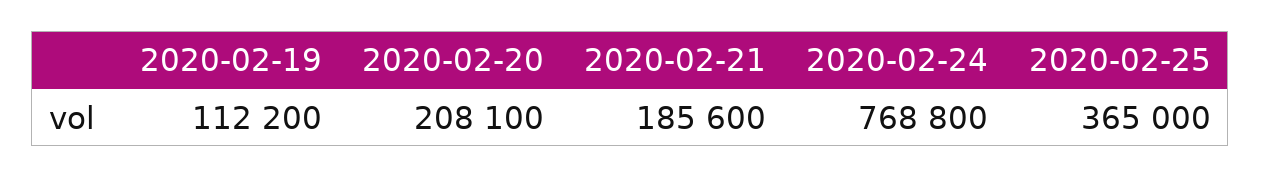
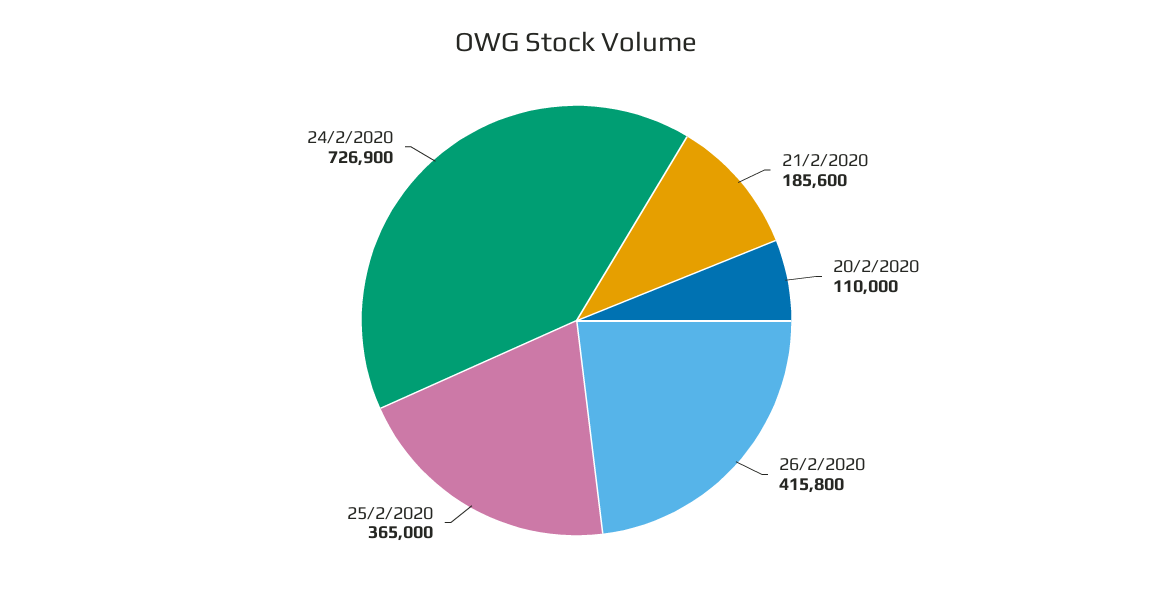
2020-02-19: 112200 -> none
2020-02-20: 208100 -> 110000
2020-02-24: 768800 -> 726900
26/2/2020: none -> 415800

